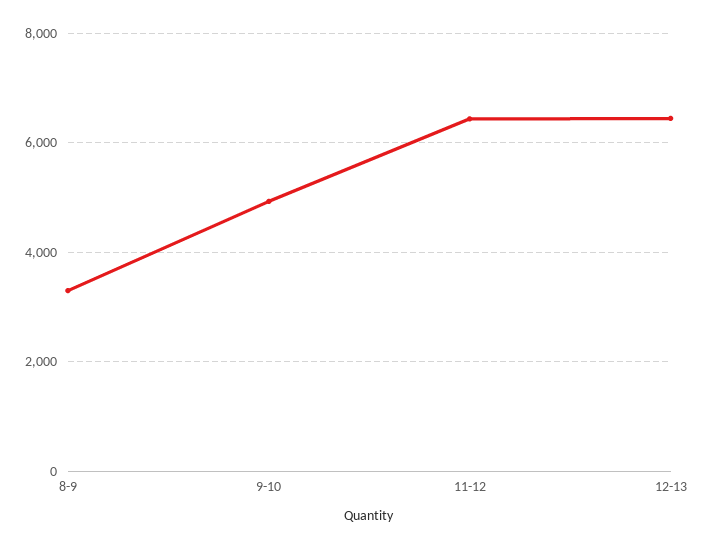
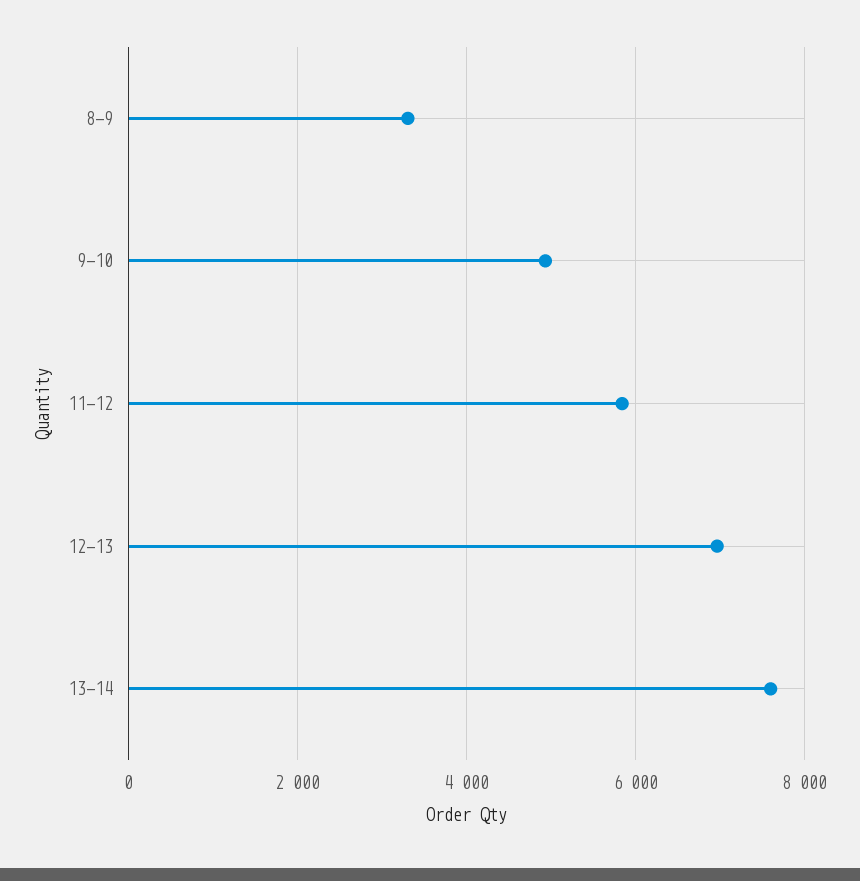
11-12: 6400 -> 5800
12-13: 6400 -> 7000
13-14: none -> 7600

